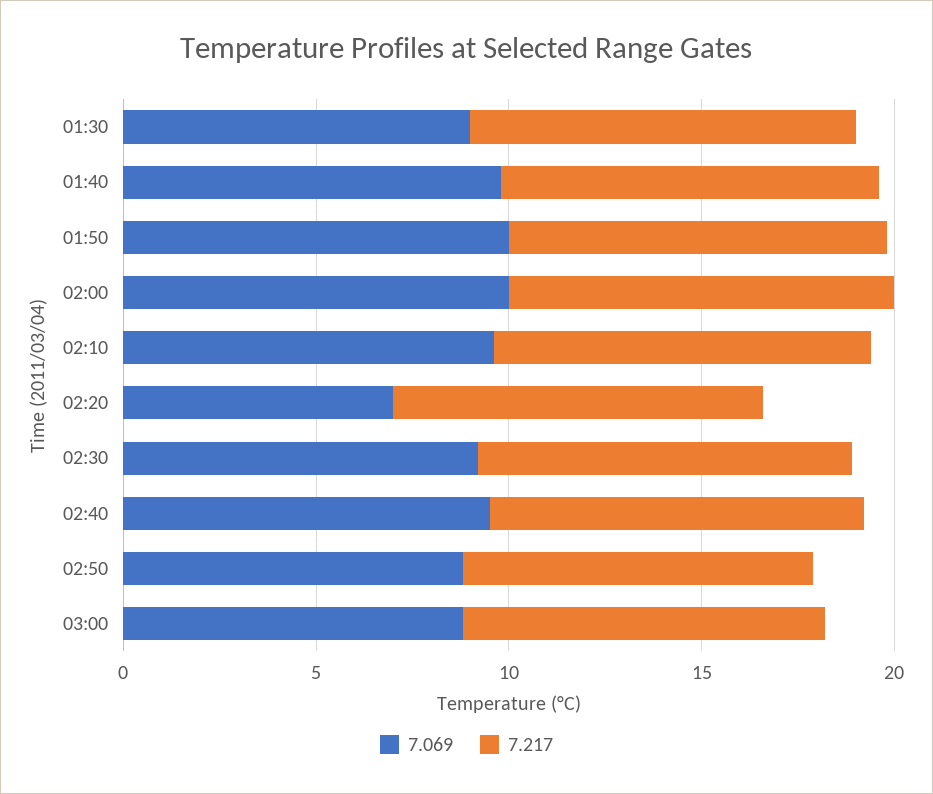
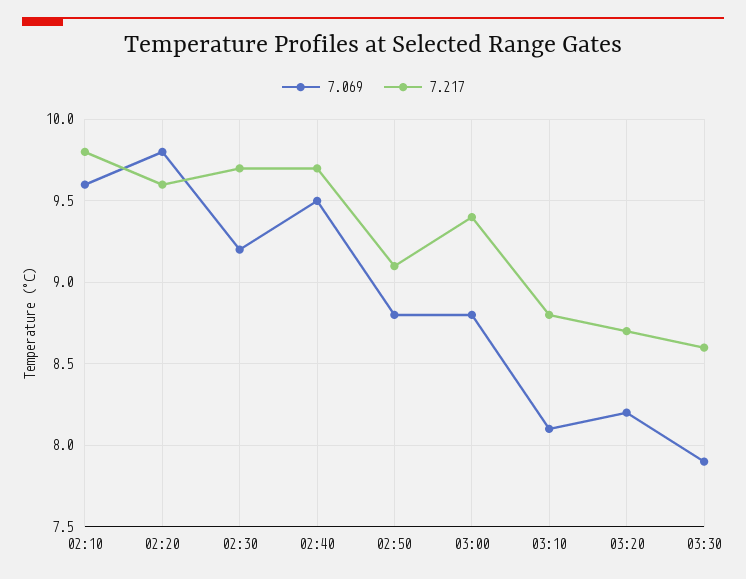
7.069, 01:30: 9 -> none
7.217, 01:30: 10 -> none
7.069, 01:40: 10 -> none
7.217, 01:40: 10 -> none
7.069, 01:50: 10 -> none
7.217, 01:50: 10 -> none
7.069, 02:00: 10 -> none
7.217, 02:00: 10 -> none
7.069, 02:20: 7 -> 9.8
7.069, 03:10: none -> 8.1
7.217, 03:10: none -> 8.8
7.069, 03:20: none -> 8.2
7.217, 03:20: none -> 8.7
7.069, 03:30: none -> 7.9
7.217, 03:30: none -> 8.6

